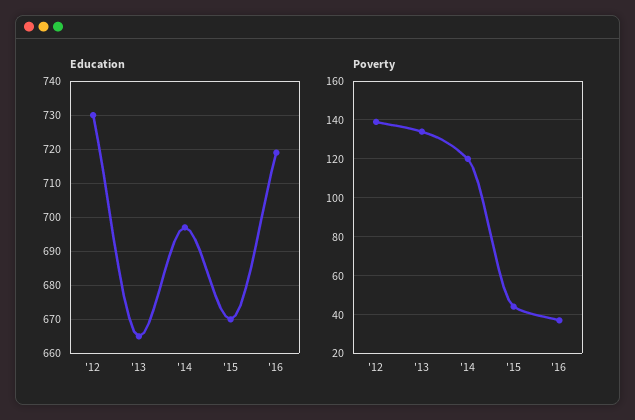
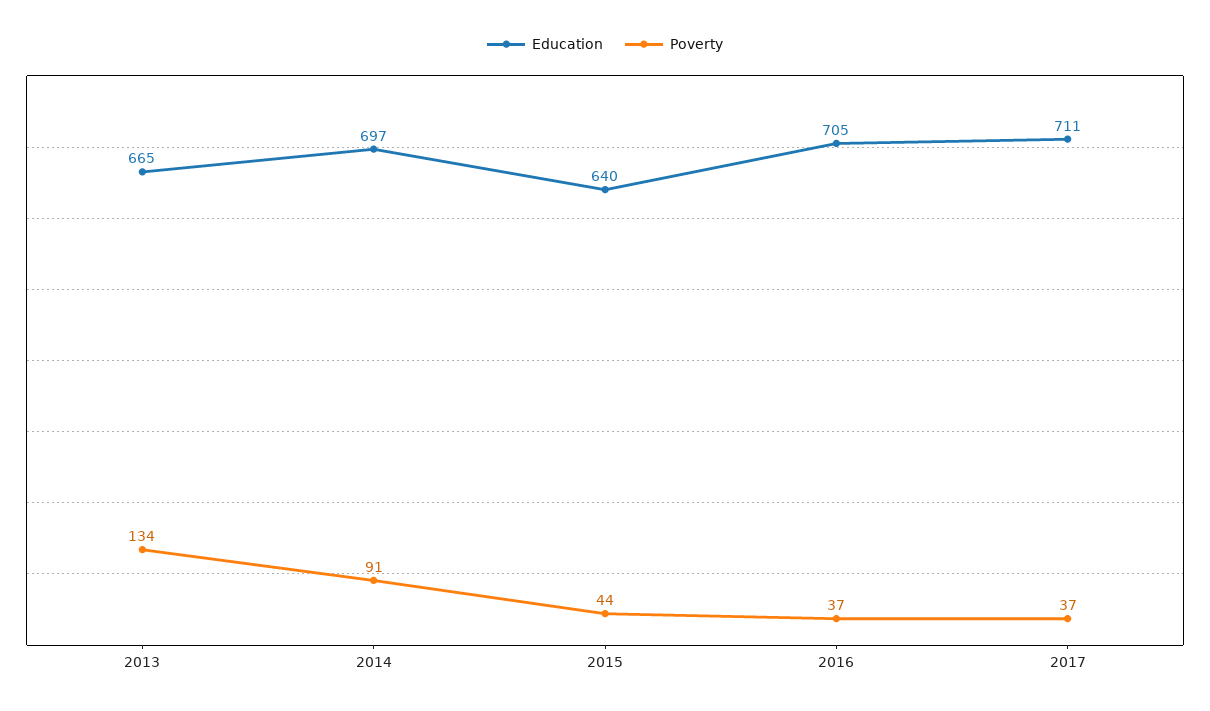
Education, '12: 730 -> none
Education, '15: 670 -> 640
Education, '16: 720 -> 705
Poverty, '12: 140 -> none
Poverty, '14: 120 -> 91
Education, 2017: none -> 711
Poverty, 2017: none -> 37

